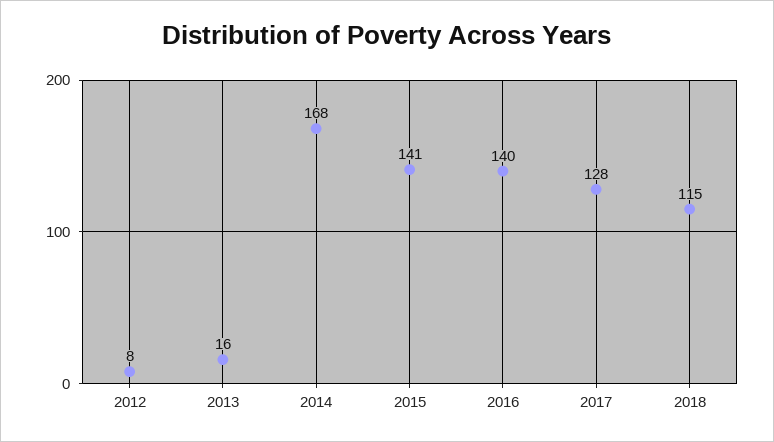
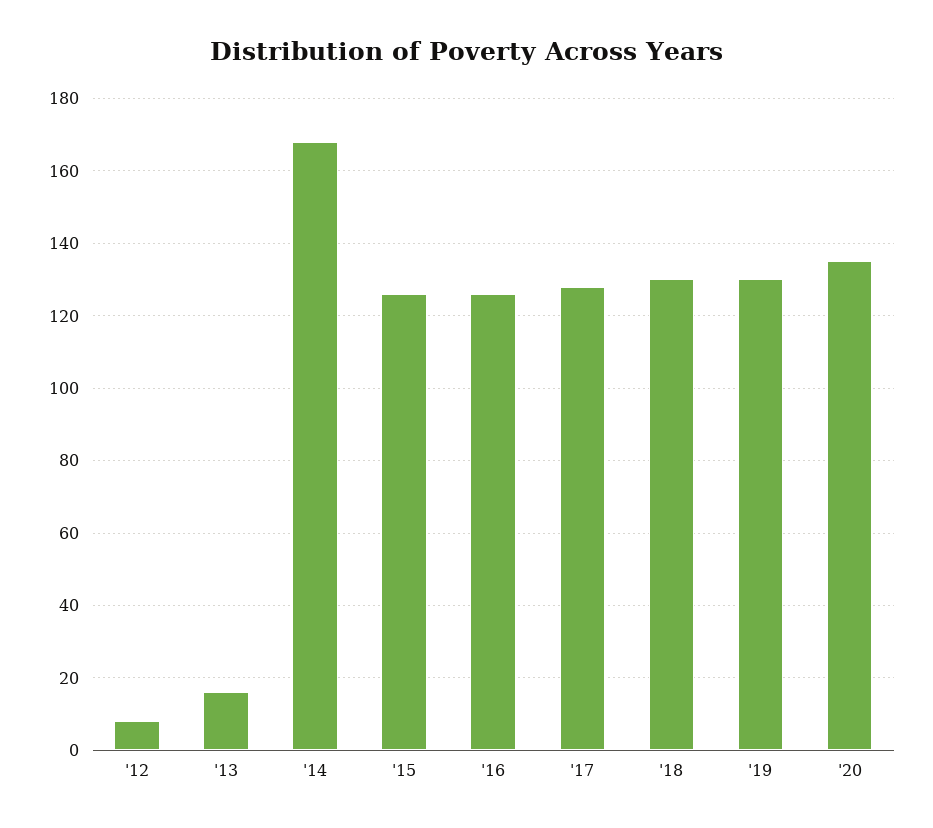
2015: 141 -> 125
2016: 140 -> 125
2018: 115 -> 130
'19: none -> 130
'20: none -> 135

